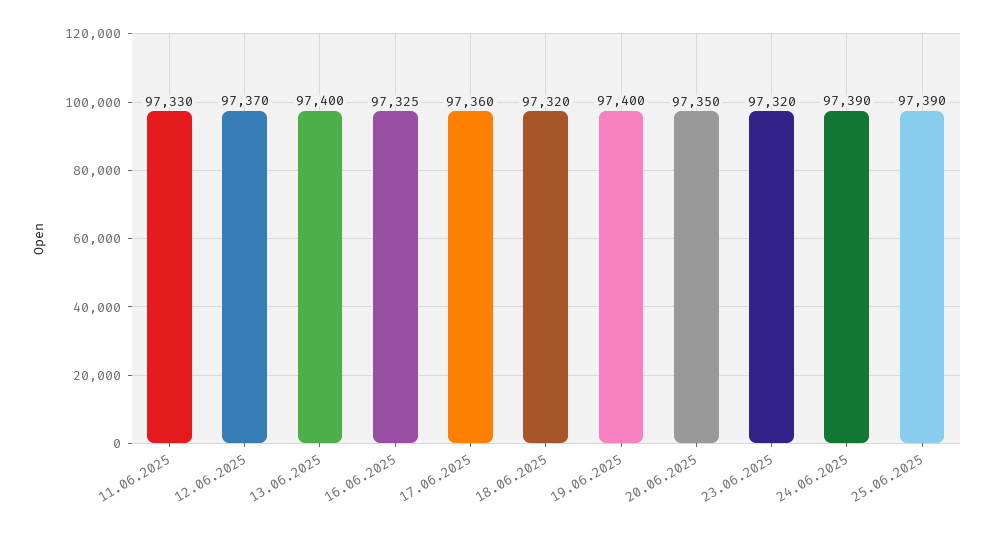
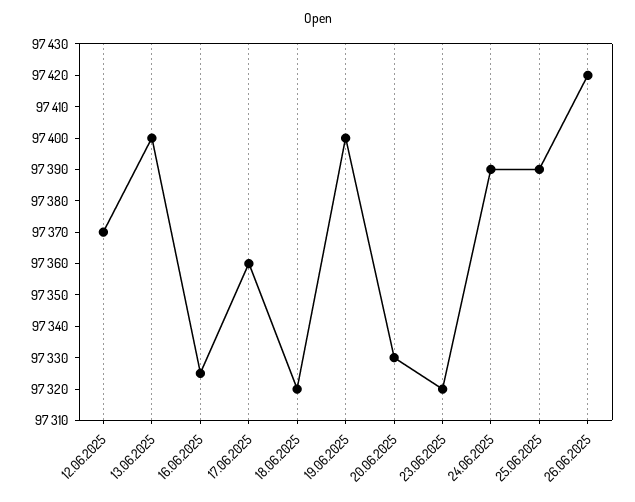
11.06.2025: 97330 -> none
20.06.2025: 97350 -> 97330
26.06.2025: none -> 97420

